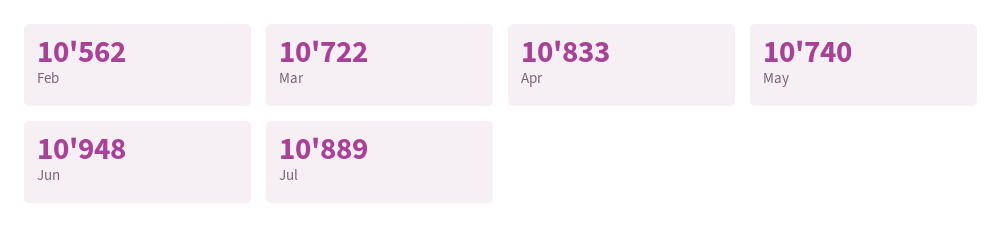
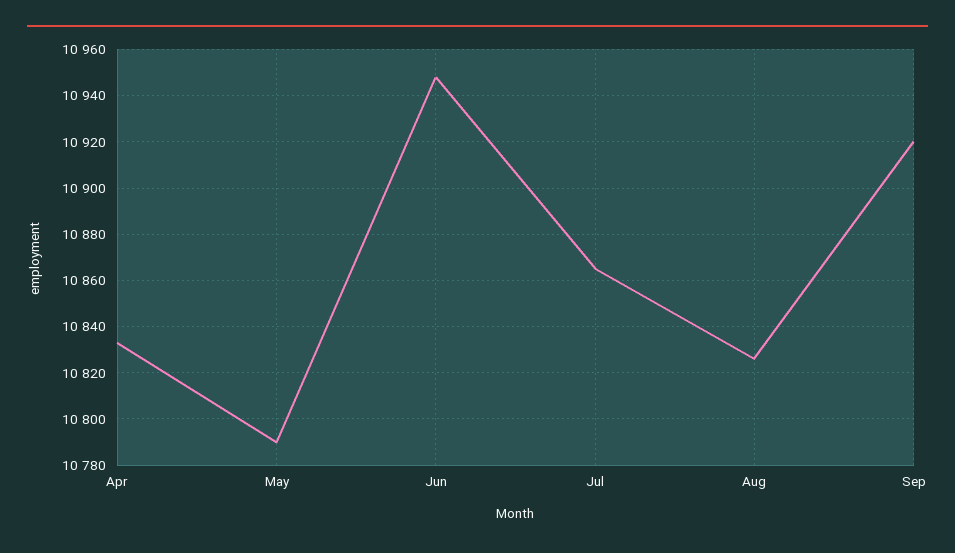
Feb: 10562 -> none
Mar: 10722 -> none
May: 10740 -> 10790
Jul: 10889 -> 10865
Aug: none -> 10825
Sep: none -> 10920

